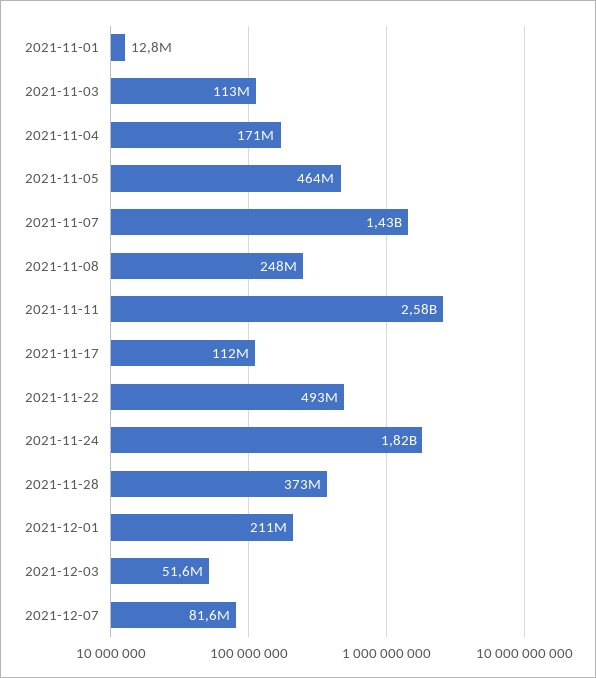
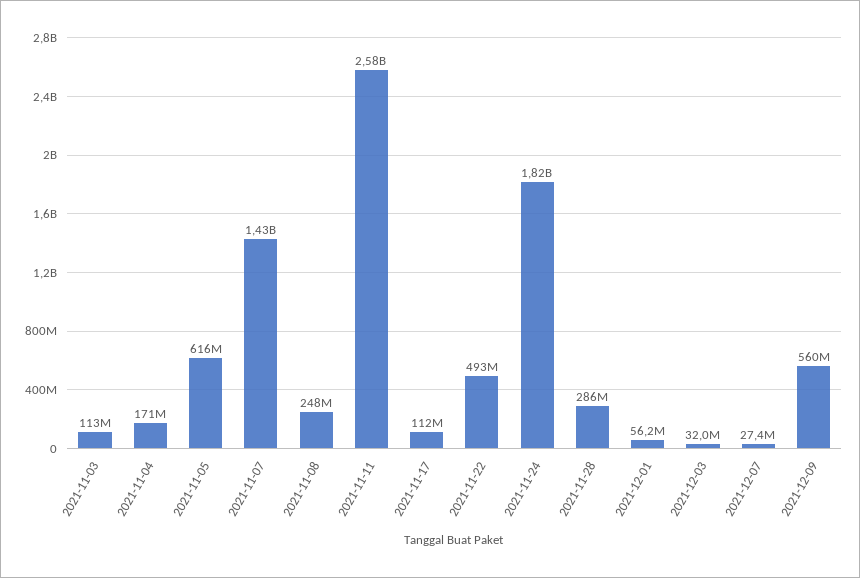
2021-11-01: 12800000 -> none
2021-11-05: 464000000 -> 616000000
2021-11-28: 373000000 -> 286000000
2021-12-01: 211000000 -> 56200000
2021-12-03: 51600000 -> 32000000
2021-12-07: 81600000 -> 27400000
2021-12-09: none -> 560000000

